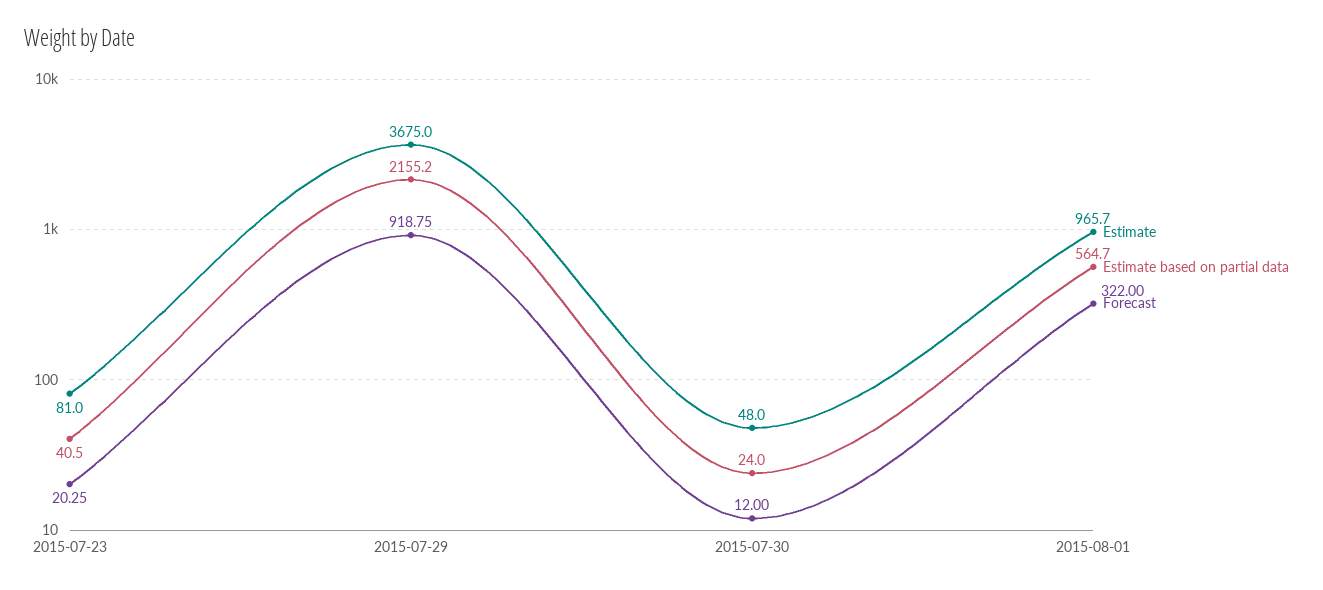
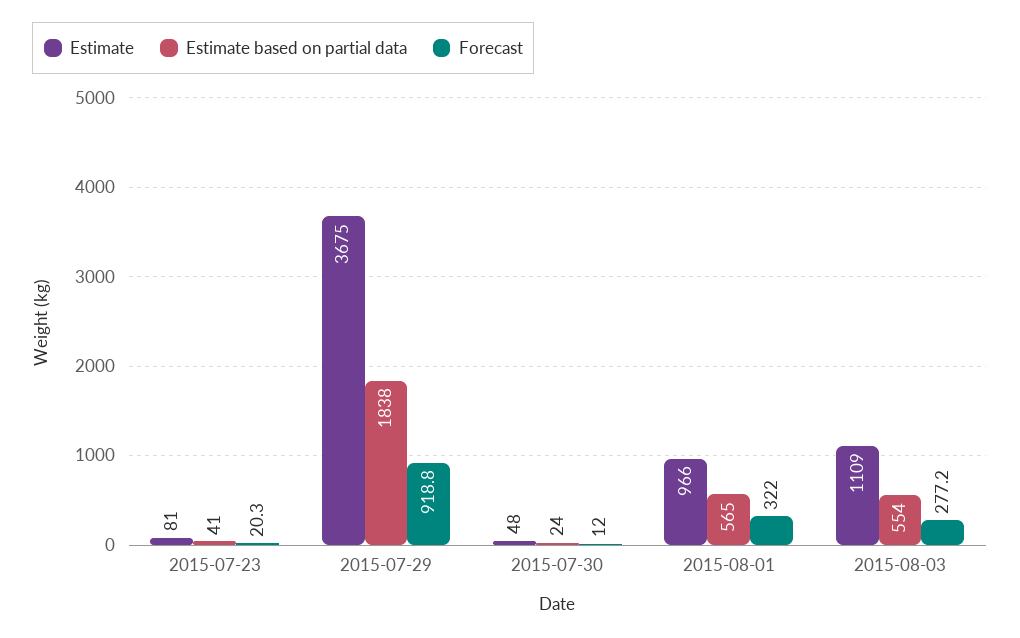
Estimate based on partial data, 2015-07-29: 2155.2 -> 1838
Estimate, 2015-08-03: none -> 1109
Estimate based on partial data, 2015-08-03: none -> 554
Forecast, 2015-08-03: none -> 277.2

